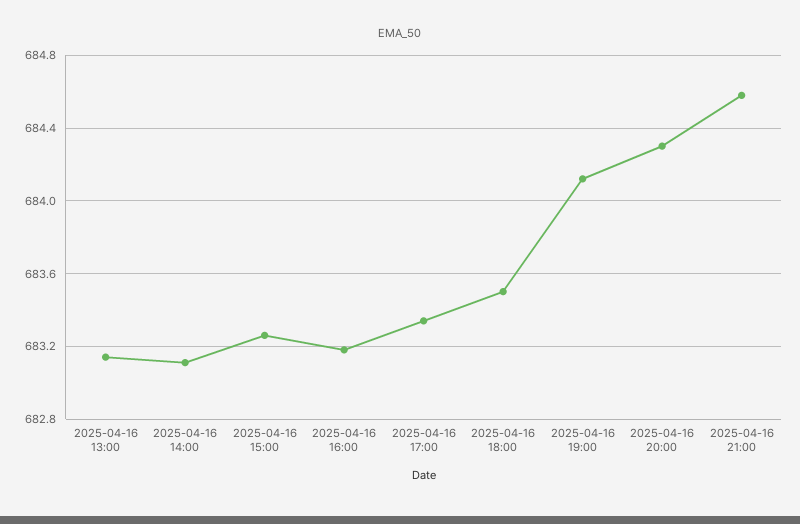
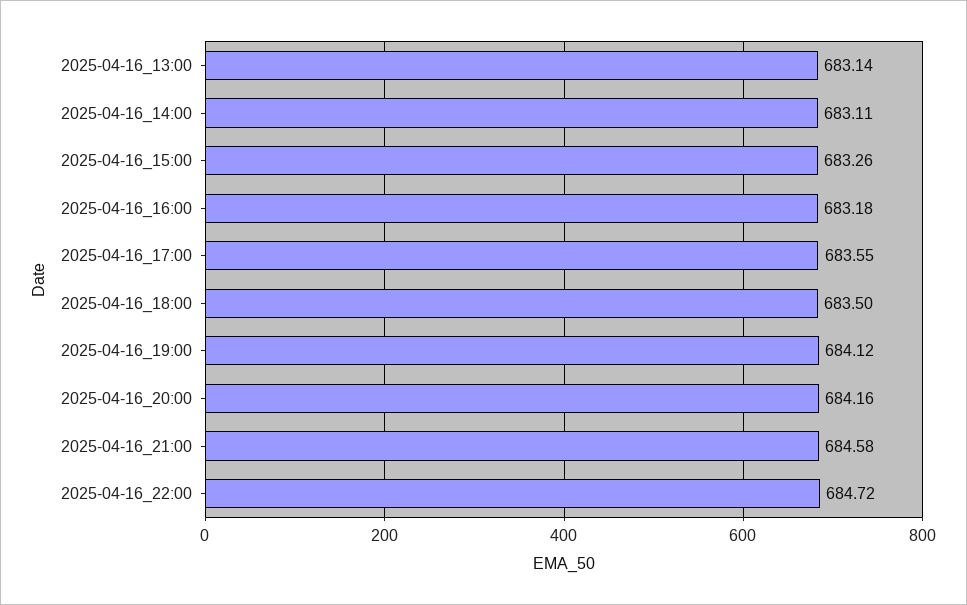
2025-04-16 17:00: 683.35 -> 683.55
2025-04-16 20:00: 684.3 -> 684.16
2025-04-16_22:00: none -> 684.72

